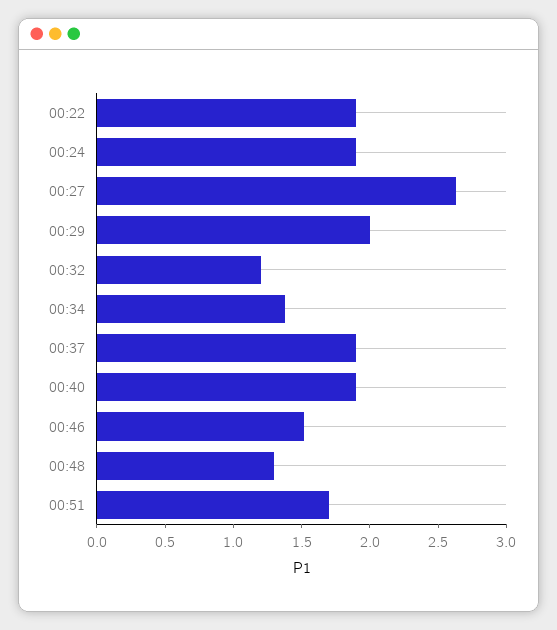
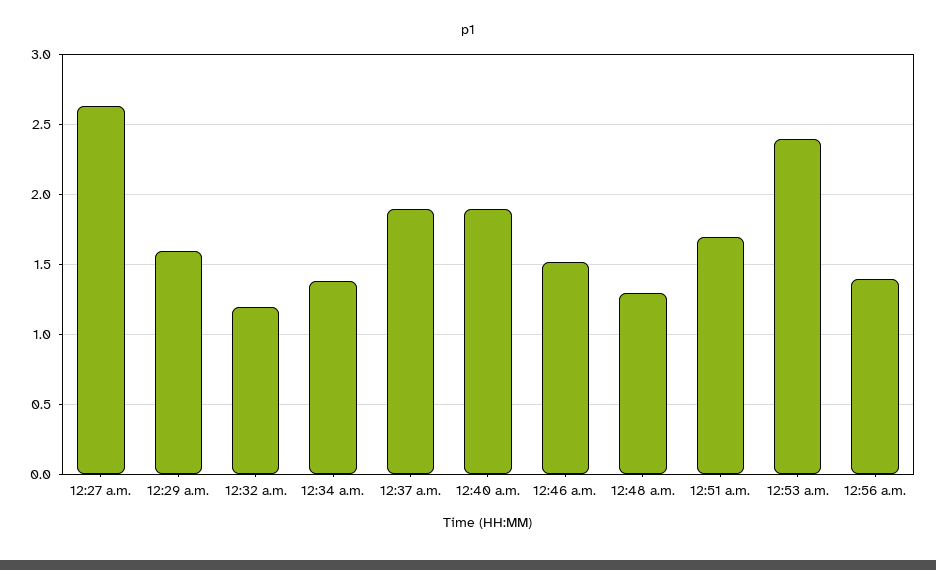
00:22: 1.9 -> none
00:24: 1.9 -> none
00:29: 2 -> 1.6
12:53 a.m.: none -> 2.4
12:56 a.m.: none -> 1.4

